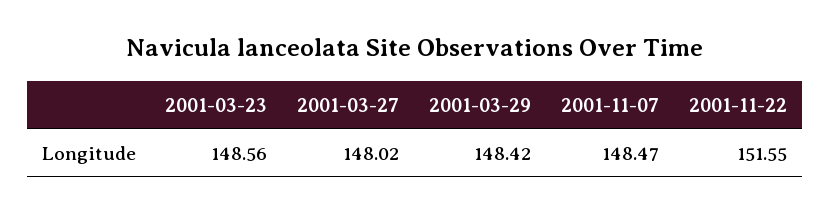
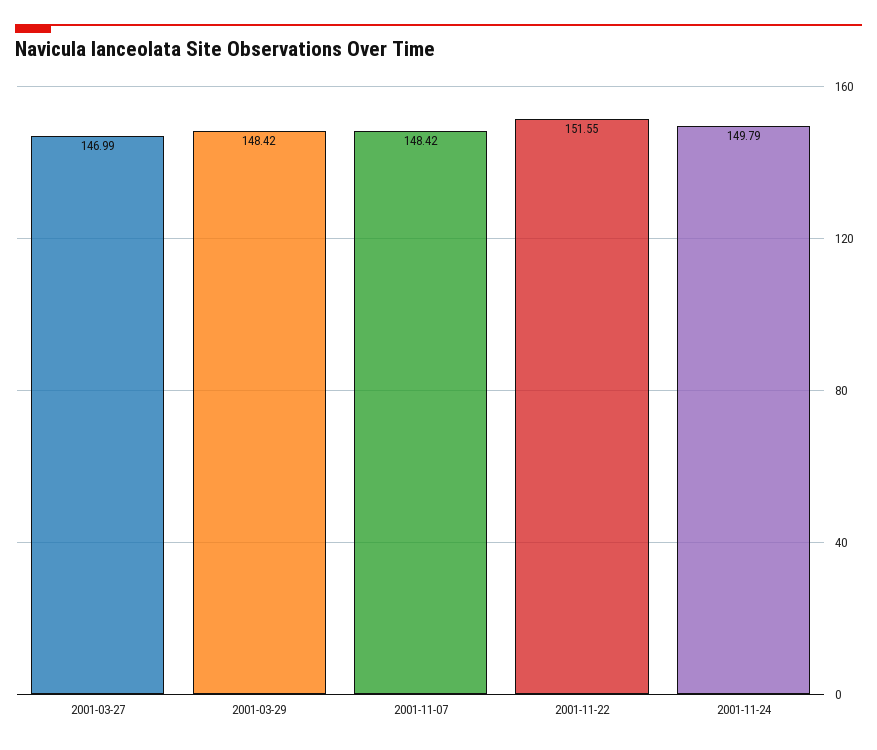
2001-03-23: 148.56 -> none
2001-03-27: 148.02 -> 146.99
2001-11-07: 148.47 -> 148.42
2001-11-24: none -> 149.79

